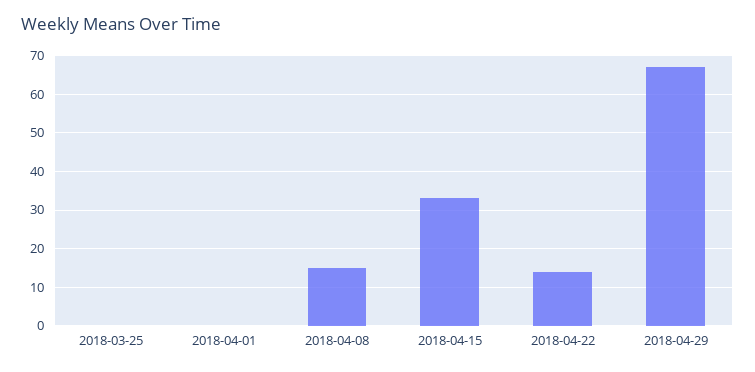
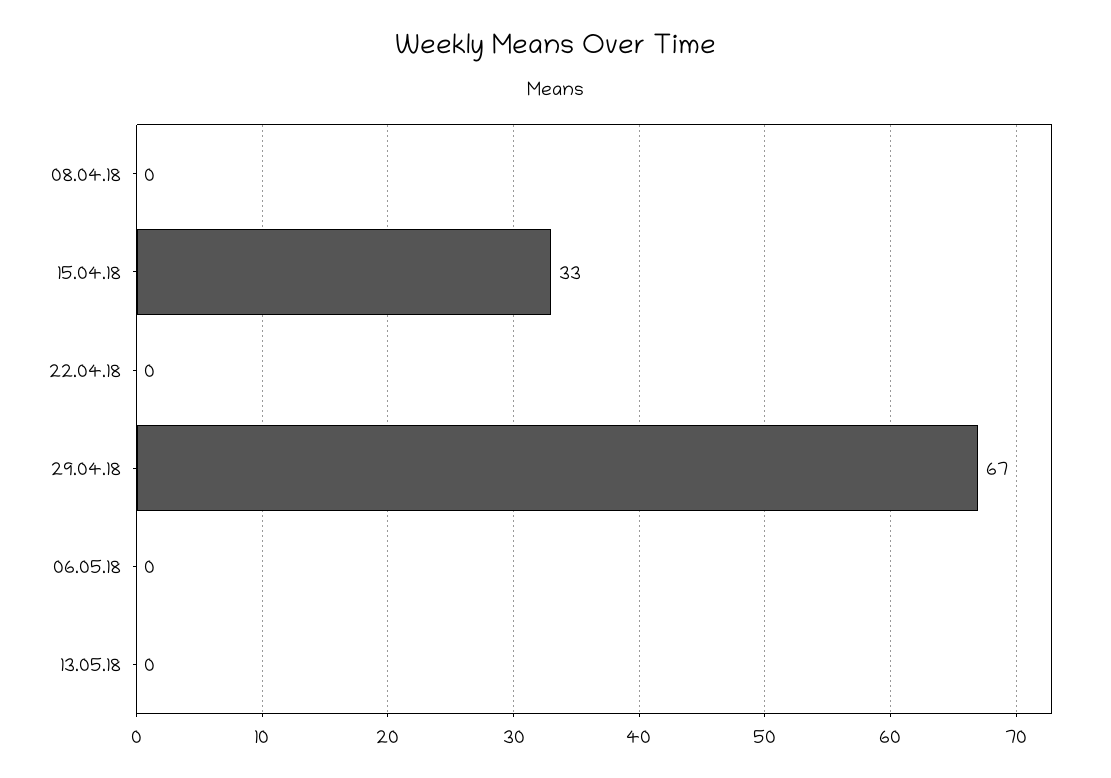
2018-03-25: 0 -> none
2018-04-01: 0 -> none
2018-04-08: 15 -> 0
2018-04-22: 15 -> 0
06.05.18: none -> 0
13.05.18: none -> 0

